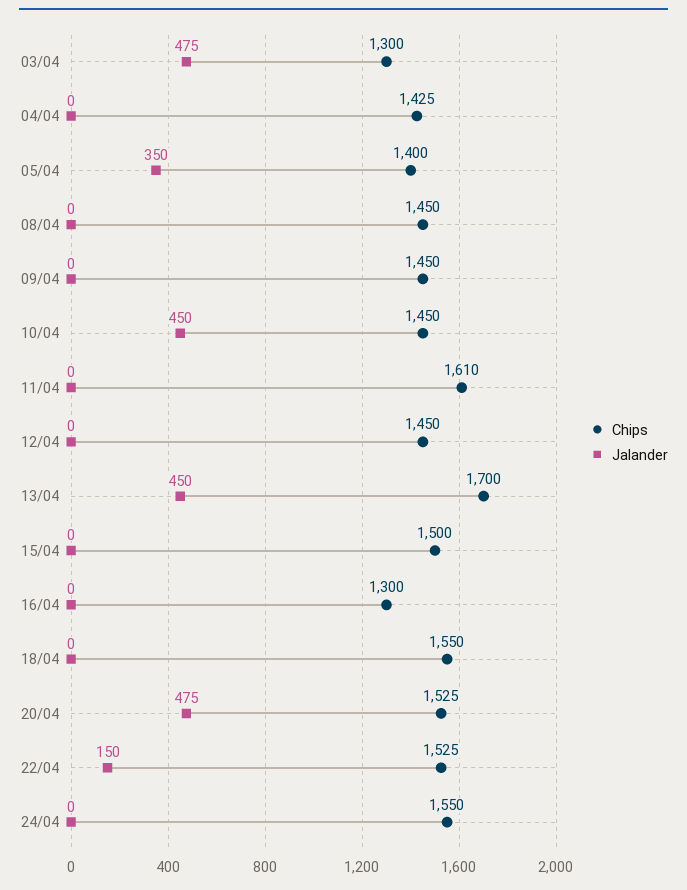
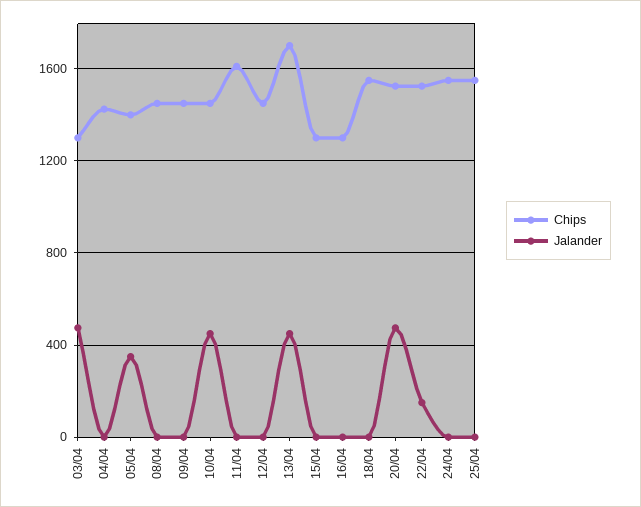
Chips, 15/04: 1500 -> 1300
Chips, 25/04: none -> 1550
Jalander, 25/04: none -> 0

